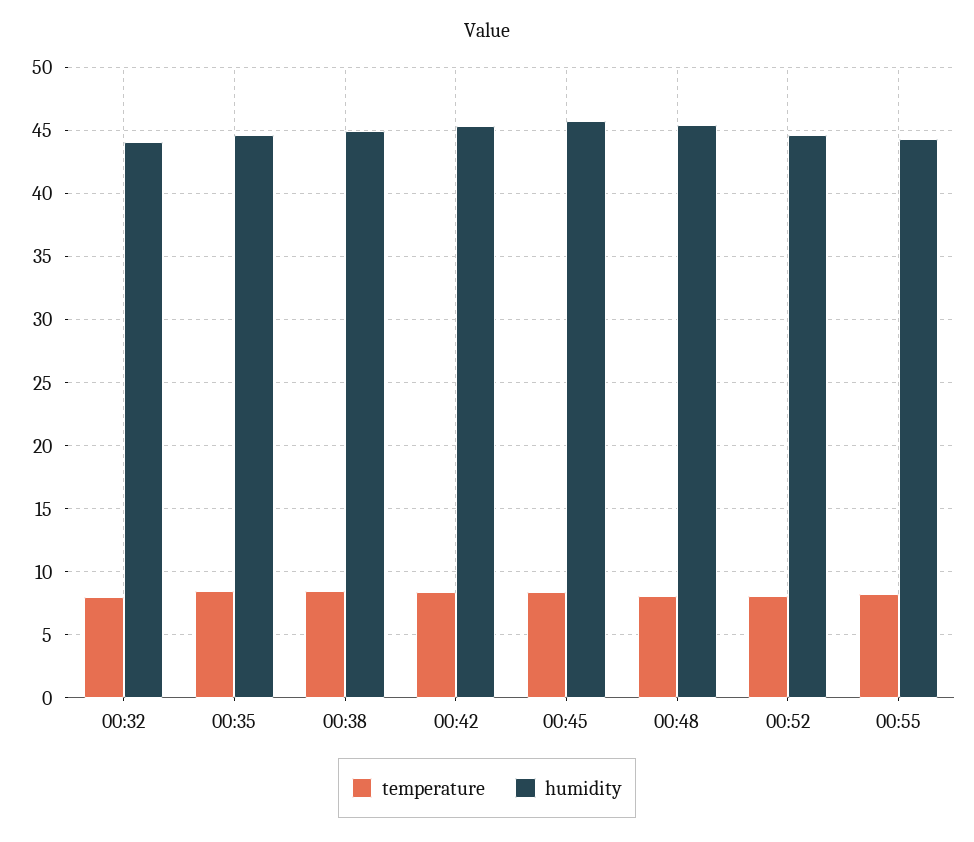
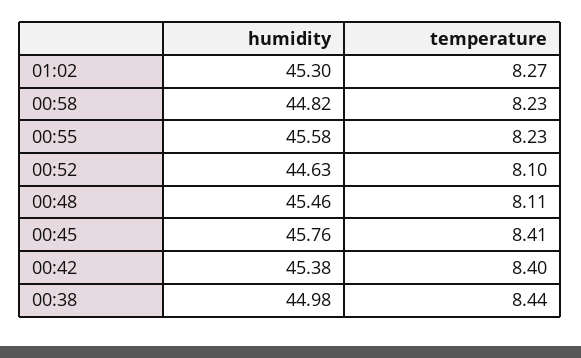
temperature, 00:32: 8 -> none
humidity, 00:32: 44 -> none
temperature, 00:35: 8.5 -> none
humidity, 00:35: 44.5 -> none
humidity, 00:55: 44.5 -> 45.58
humidity, 01:02: none -> 45.3
temperature, 01:02: none -> 8.27
humidity, 00:58: none -> 44.82
temperature, 00:58: none -> 8.23

